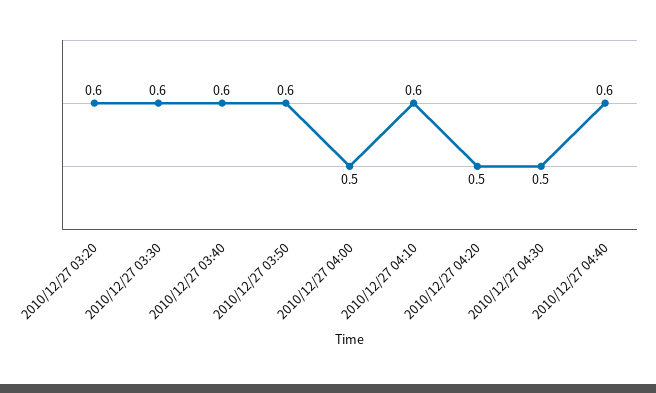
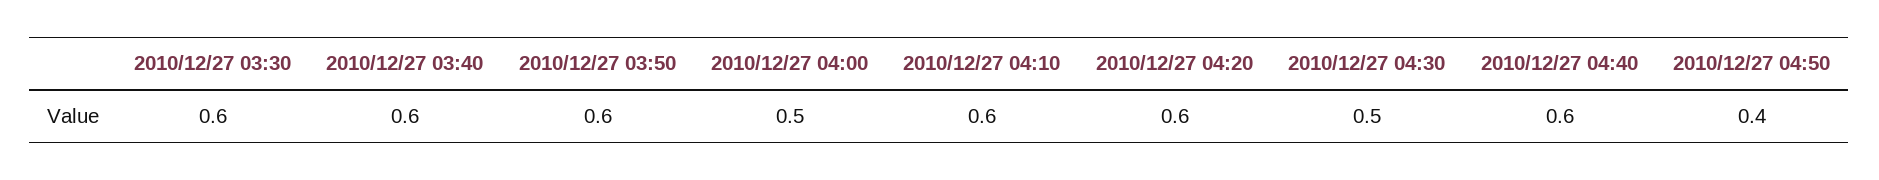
2010/12/27 03:20: 0.6 -> none
2010/12/27 04:20: 0.5 -> 0.6
2010/12/27 04:50: none -> 0.4

